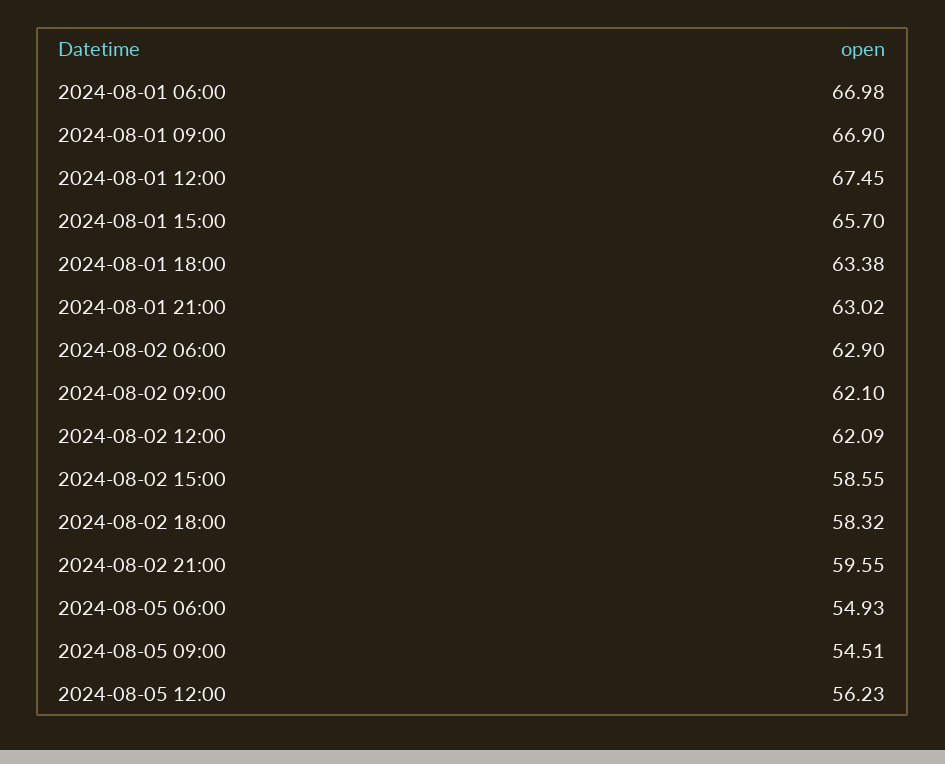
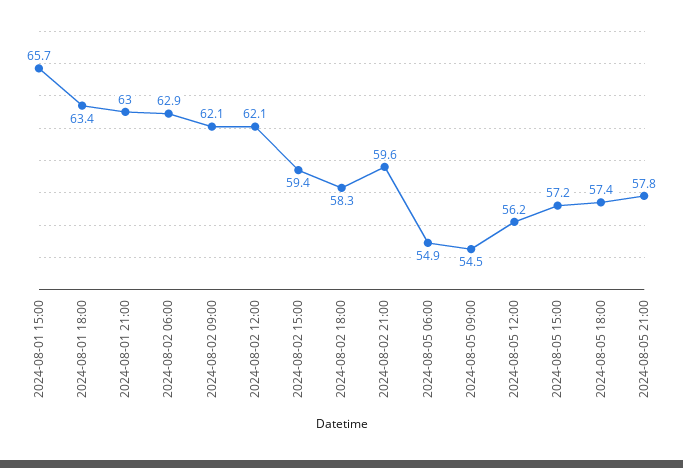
2024-08-01 06:00: 66.98 -> none
2024-08-01 09:00: 66.9 -> none
2024-08-01 12:00: 67.45 -> none
2024-08-02 15:00: 58.55 -> 59.4
2024-08-05 15:00: none -> 57.2
2024-08-05 18:00: none -> 57.4
2024-08-05 21:00: none -> 57.8

